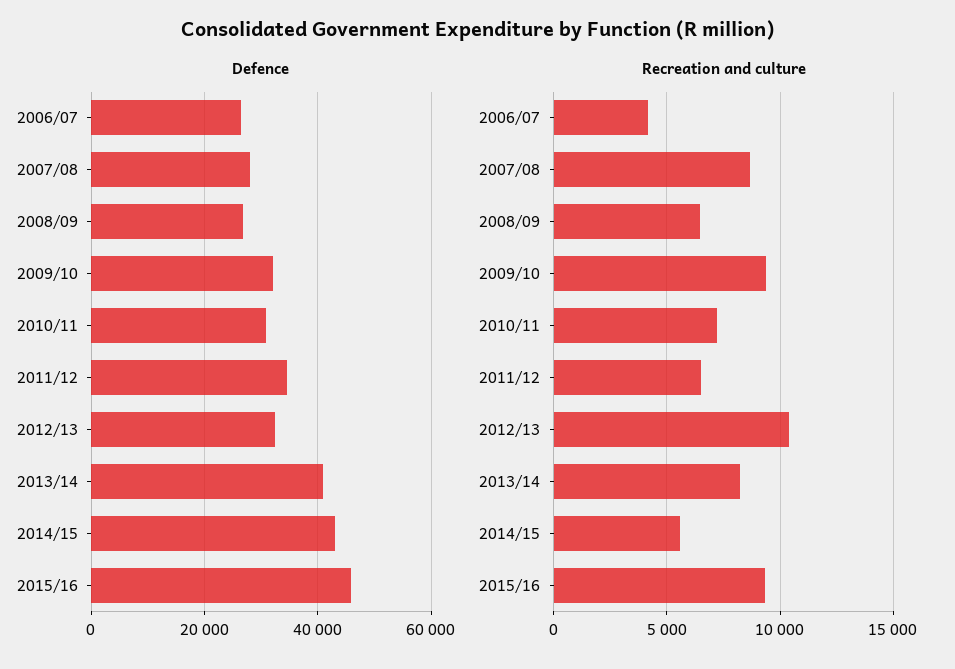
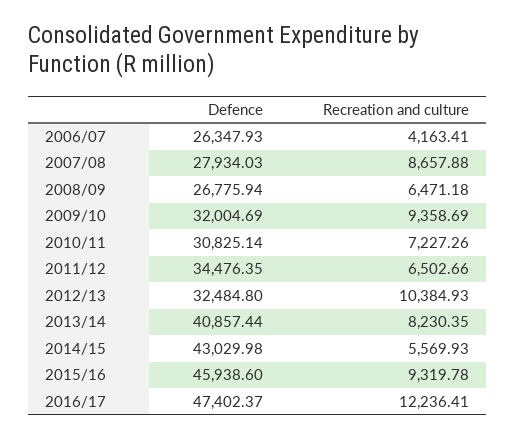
Defence, 2016/17: none -> 47402.37
Recreation and culture, 2016/17: none -> 12236.41

